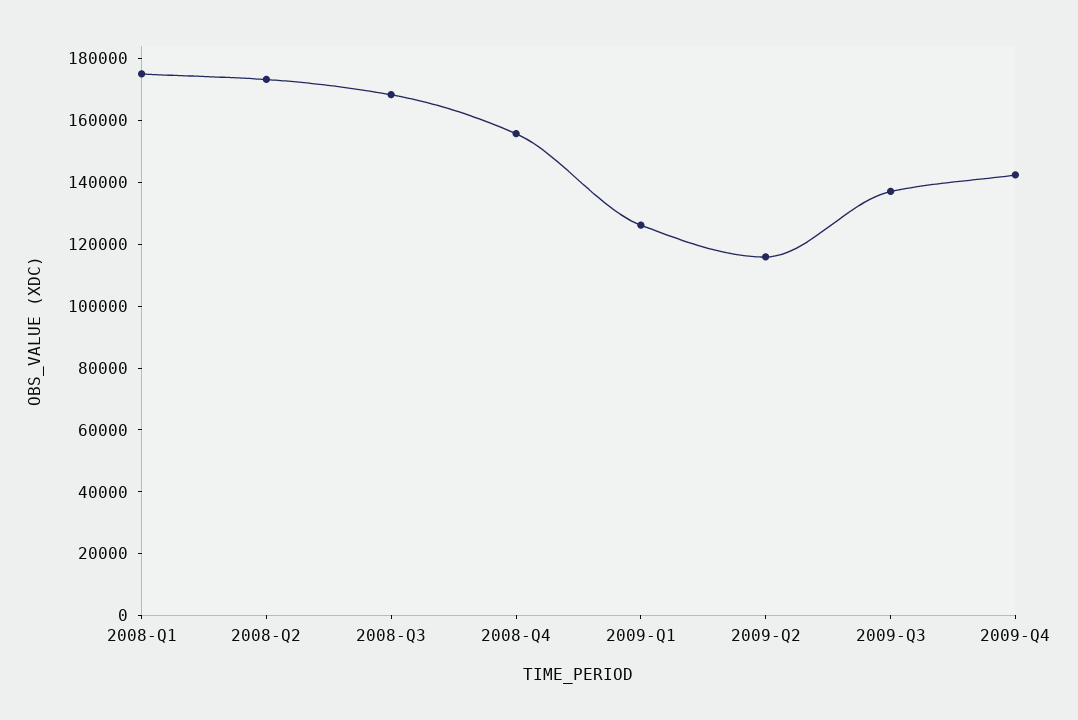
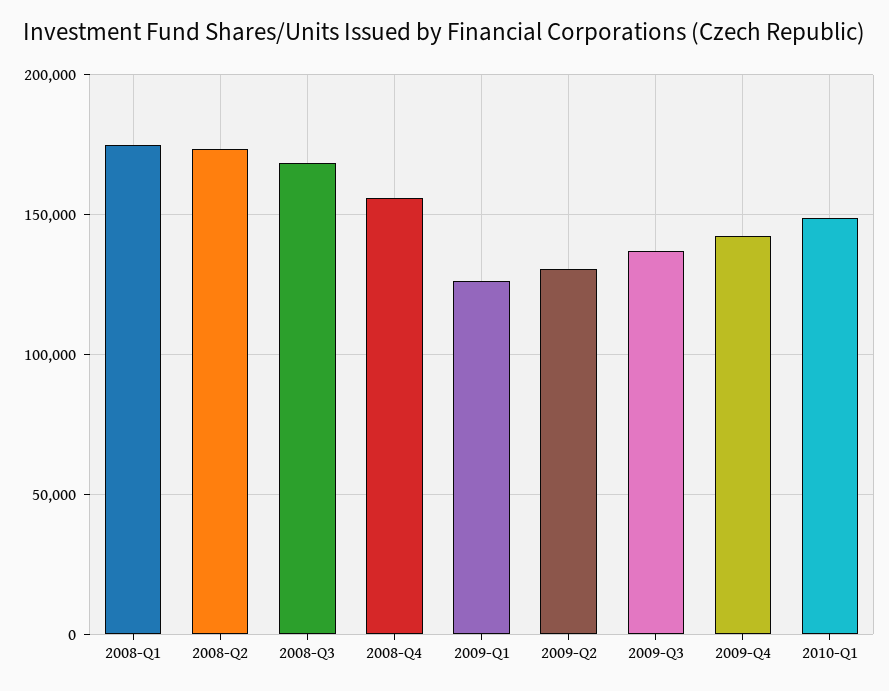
2009-Q2: 115000 -> 130000
2010-Q1: none -> 150000

